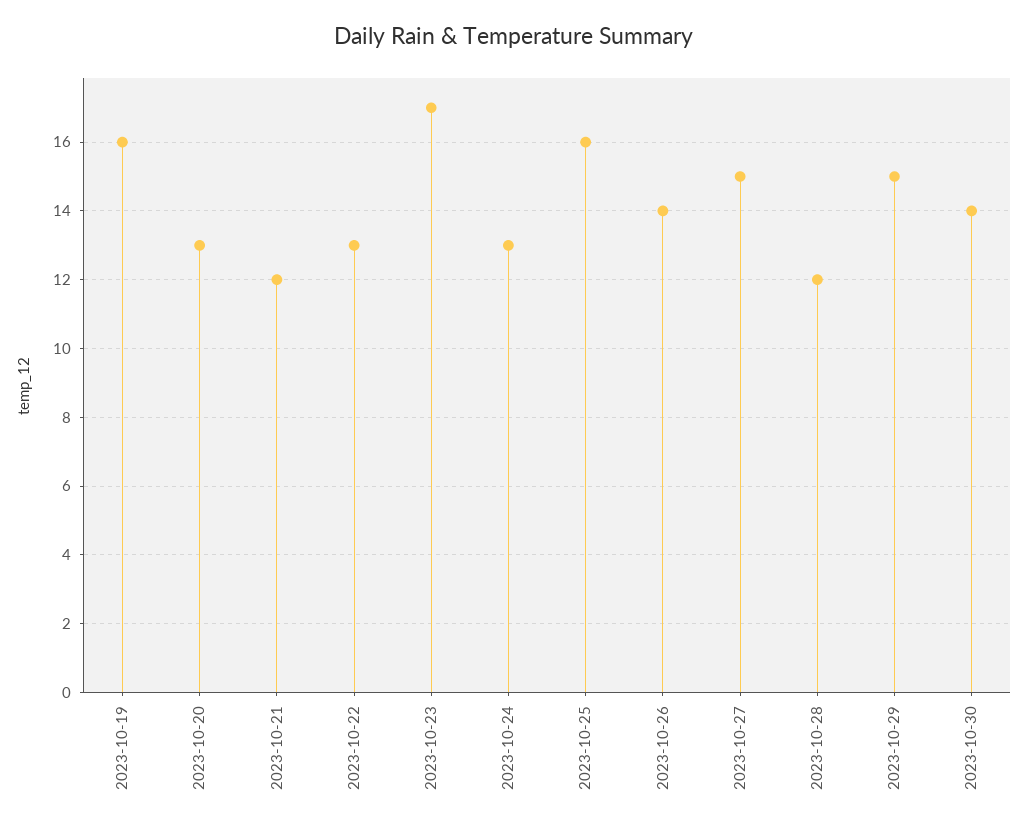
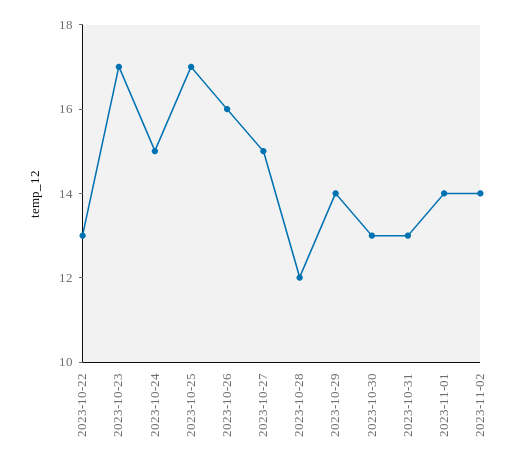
2023-10-19: 16 -> none
2023-10-20: 13 -> none
2023-10-21: 12 -> none
2023-10-24: 13 -> 15
2023-10-25: 16 -> 17
2023-10-26: 14 -> 16
2023-10-29: 15 -> 14
2023-10-30: 14 -> 13
2023-10-31: none -> 13
2023-11-01: none -> 14
2023-11-02: none -> 14

